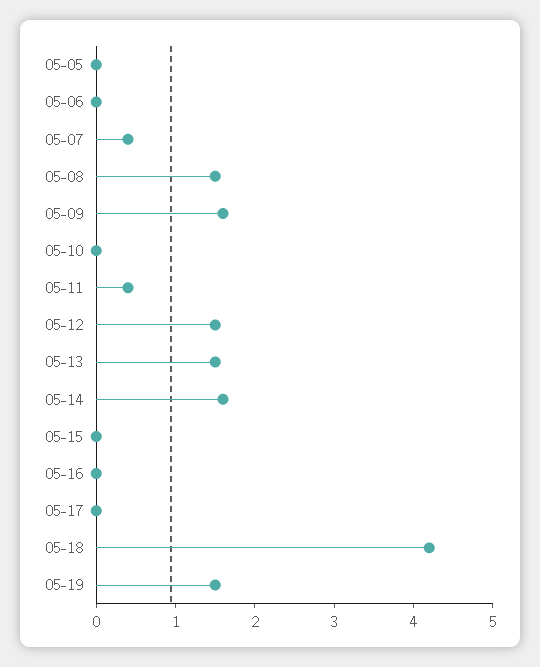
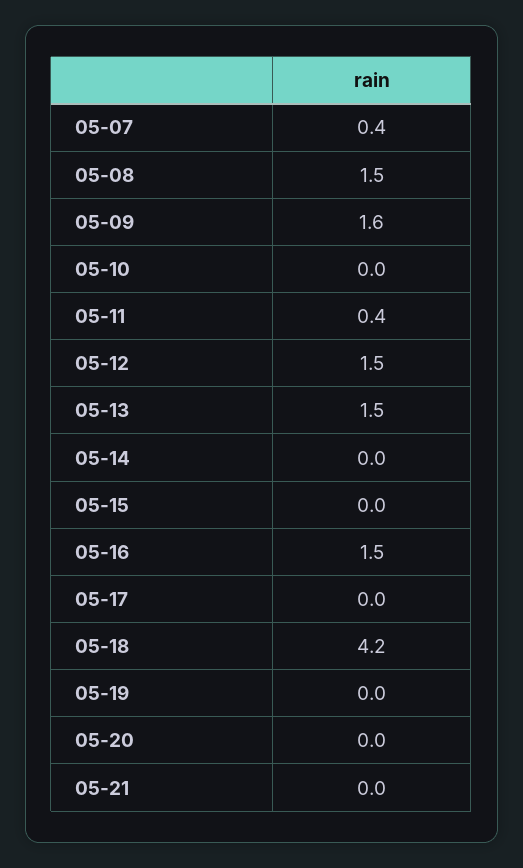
05-05: 0 -> none
05-06: 0 -> none
05-14: 1.5 -> 0
05-16: 0 -> 1.5
05-19: 1.5 -> 0
05-20: none -> 0
05-21: none -> 0

